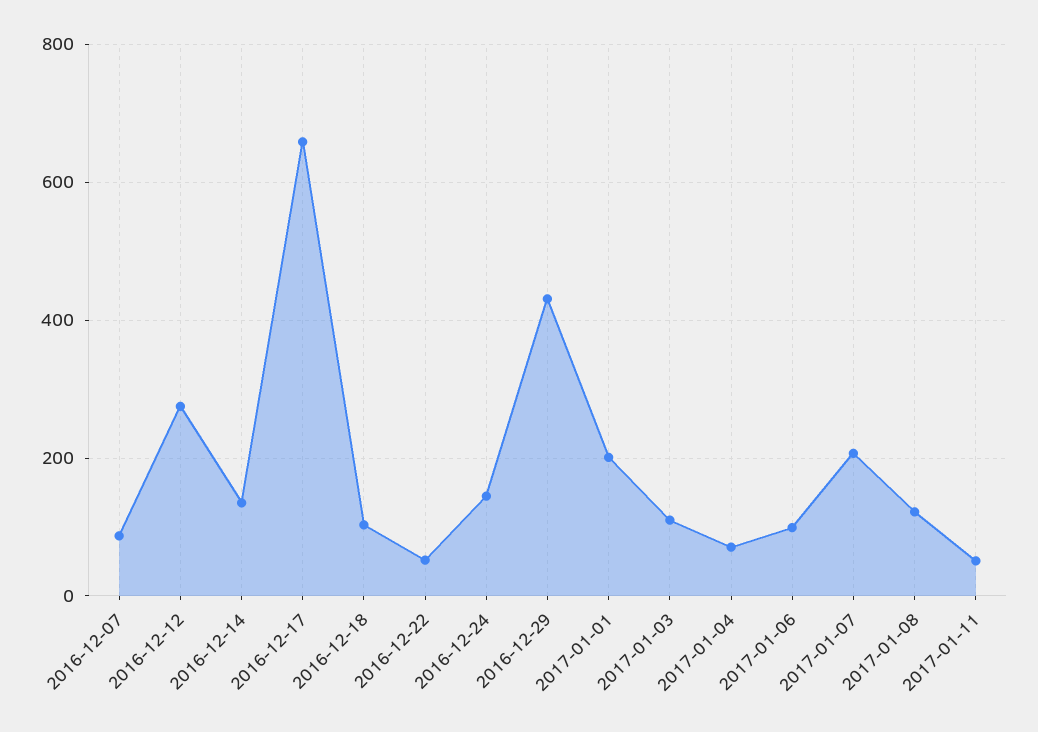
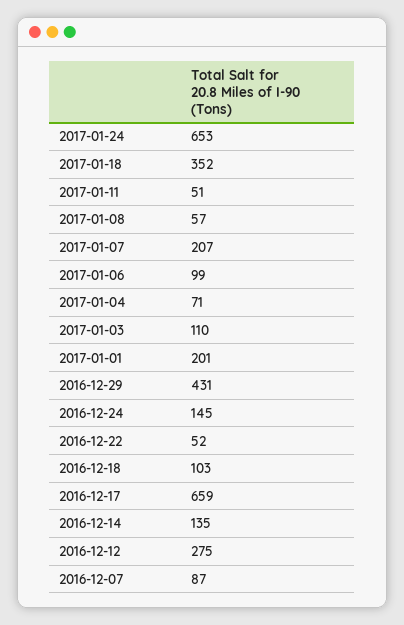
2017-01-08: 120 -> 57
2017-01-24: none -> 653
2017-01-18: none -> 352

